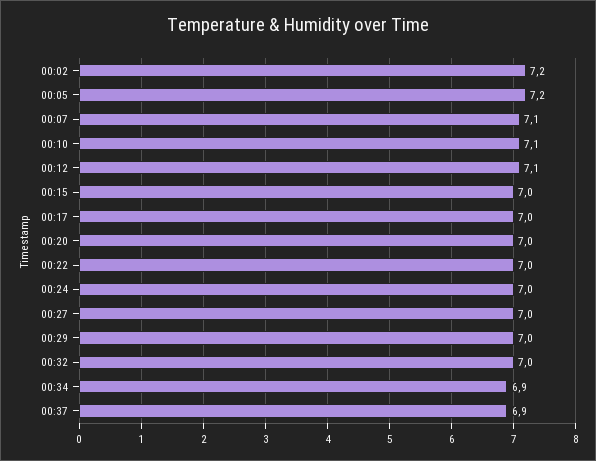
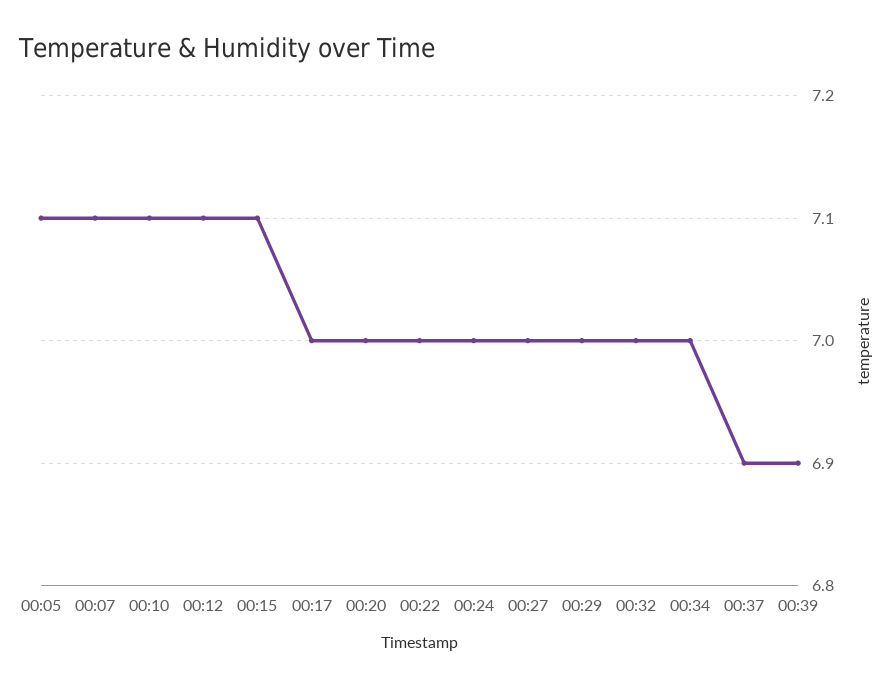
00:02: 7.2 -> none
00:05: 7.2 -> 7.1
00:15: 7 -> 7.1
00:34: 6.9 -> 7
00:39: none -> 6.9

